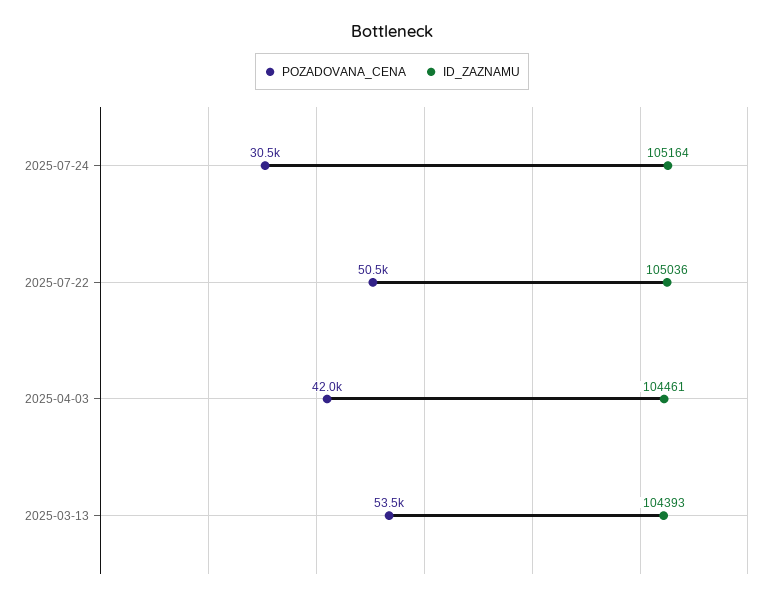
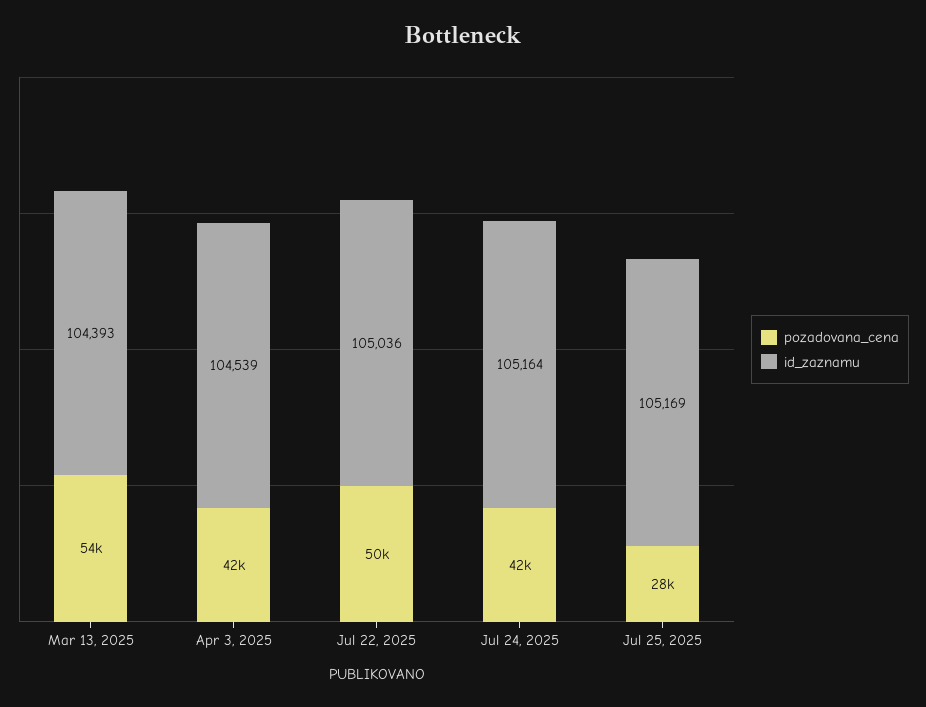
POZADOVANA_CENA, 2025-07-24: 30500 -> 42000
ID_ZAZNAMU, 2025-04-03: 104461 -> 104539
POZADOVANA_CENA, Jul 25, 2025: none -> 28000
ID_ZAZNAMU, Jul 25, 2025: none -> 105169

